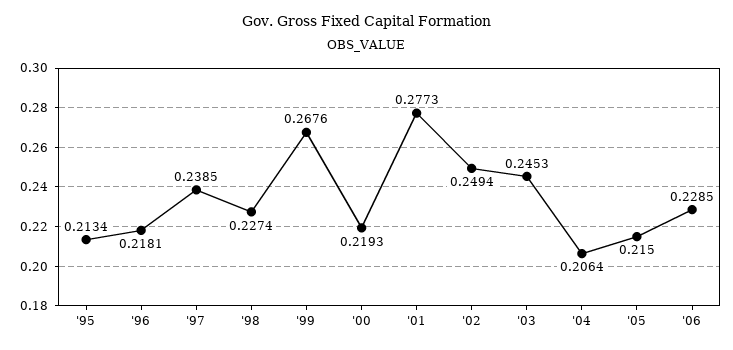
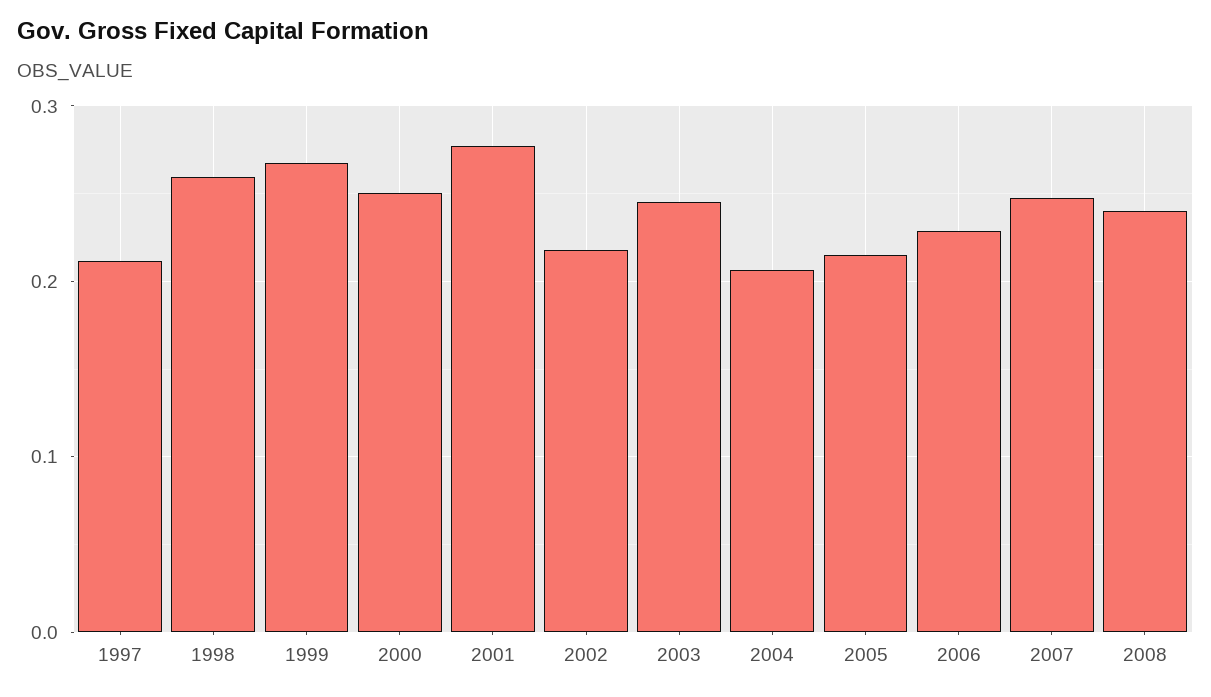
'95: 0.2134 -> none
'96: 0.2181 -> none
'97: 0.2385 -> 0.21
'98: 0.2274 -> 0.26
'00: 0.2193 -> 0.25
'02: 0.2494 -> 0.22
2007: none -> 0.25
2008: none -> 0.24

